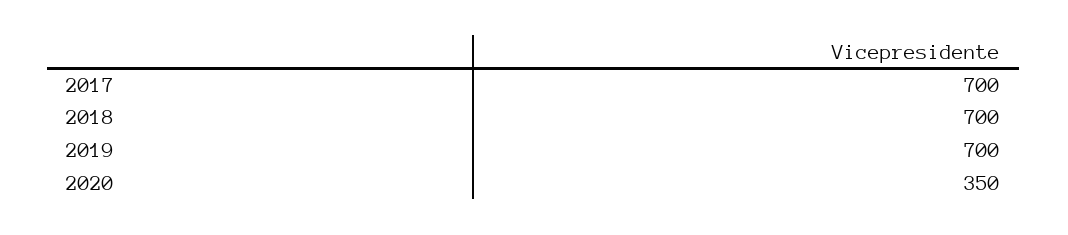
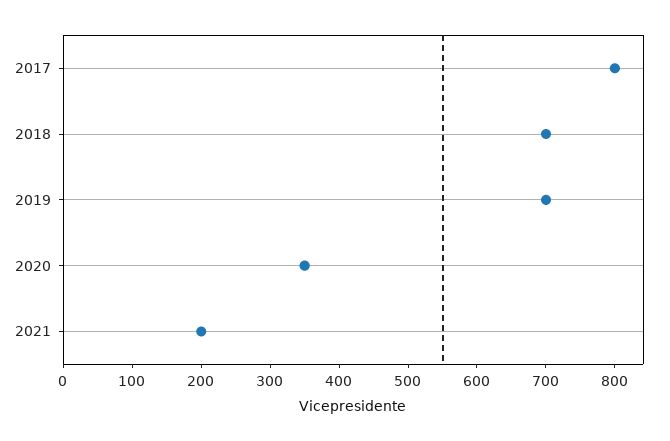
2017: 700 -> 800
2021: none -> 200

